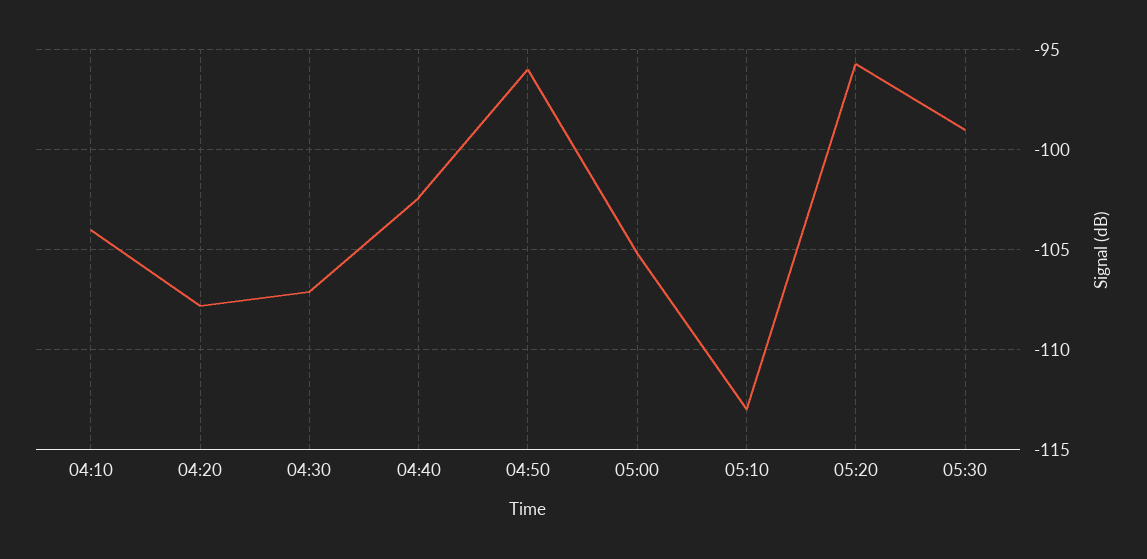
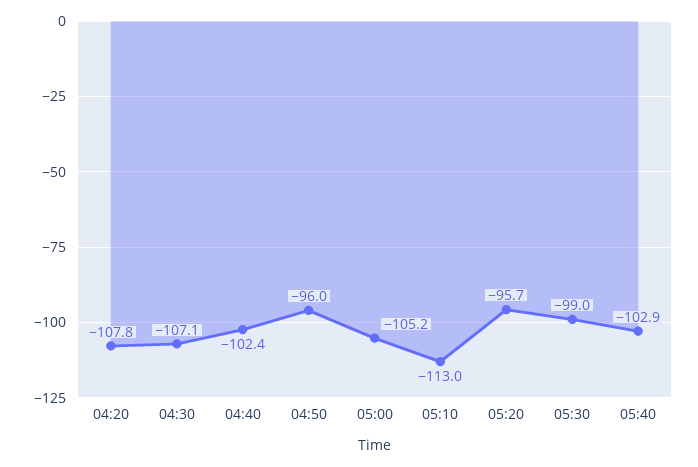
04:10: -104 -> none
05:40: none -> -102.9

